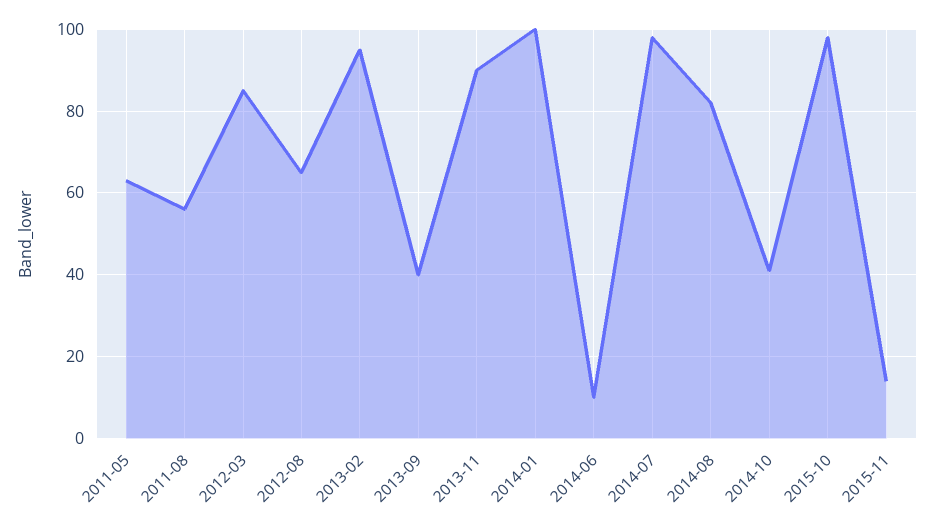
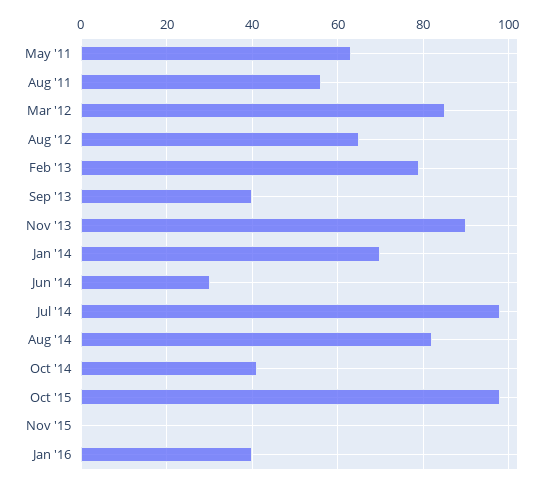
2013-02: 95 -> 80
2014-01: 100 -> 70
2014-06: 10 -> 30
2015-11: 15 -> 0
Jan '16: none -> 40

